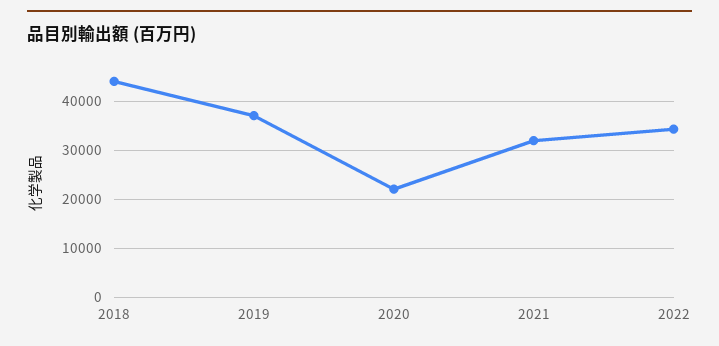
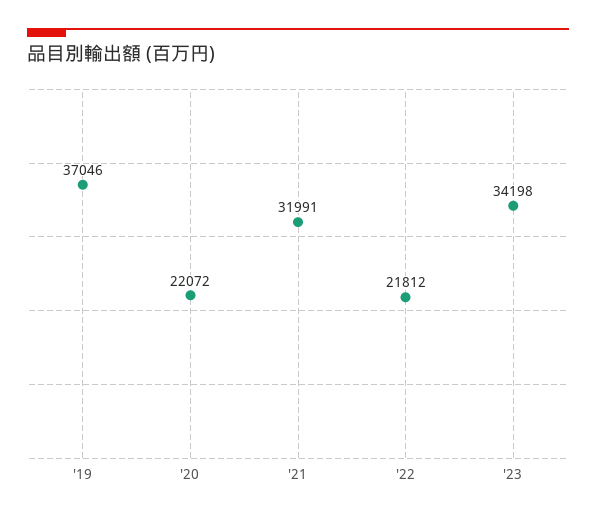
2018: 44000 -> none
2022: 34000 -> 21812
'23: none -> 34198

